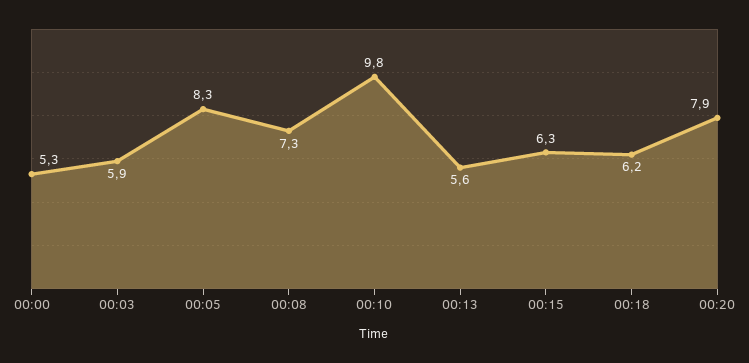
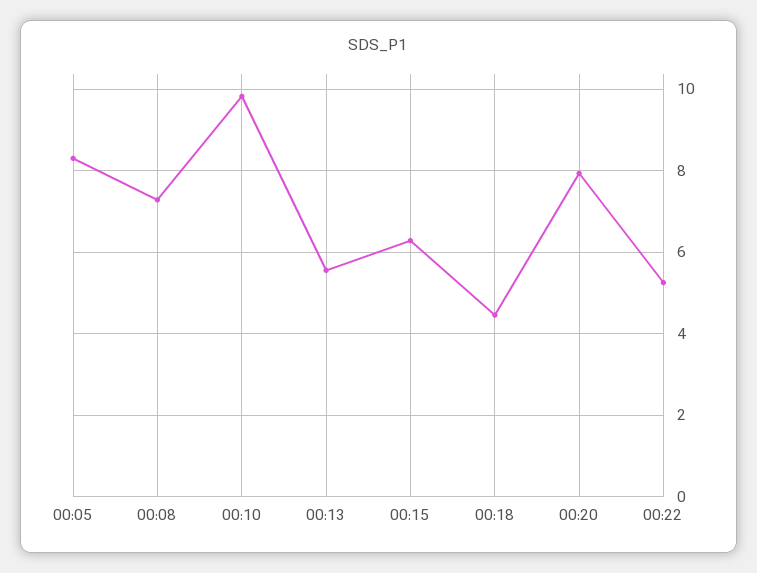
00:00: 5.3 -> none
00:03: 5.9 -> none
00:18: 6.2 -> 4.4
00:22: none -> 5.2

